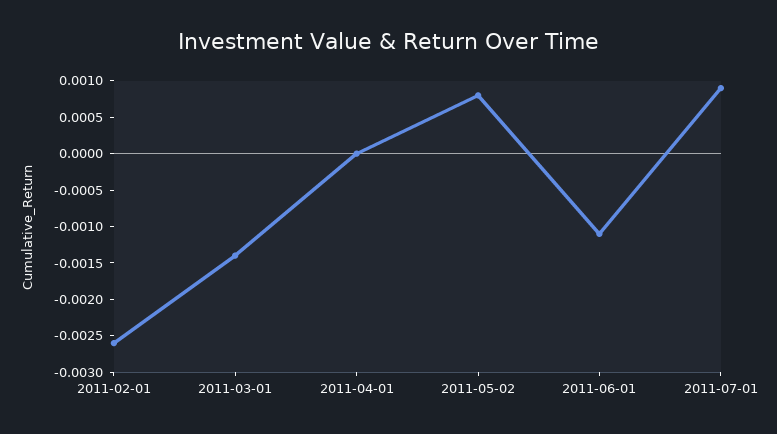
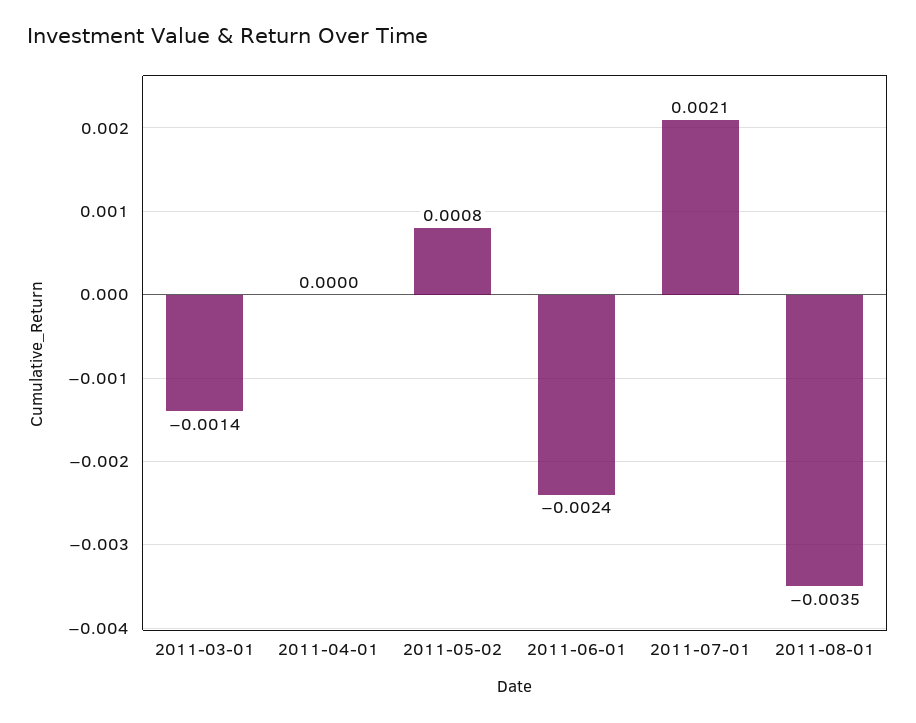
2011-02-01: -0.0025 -> none
2011-06-01: -0.001 -> -0.0024
2011-07-01: 0.001 -> 0.0021
2011-08-01: none -> -0.0035

